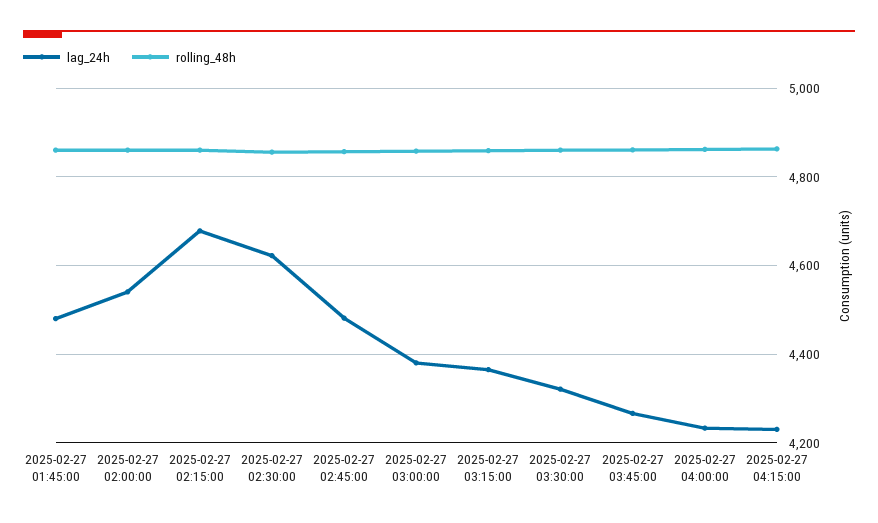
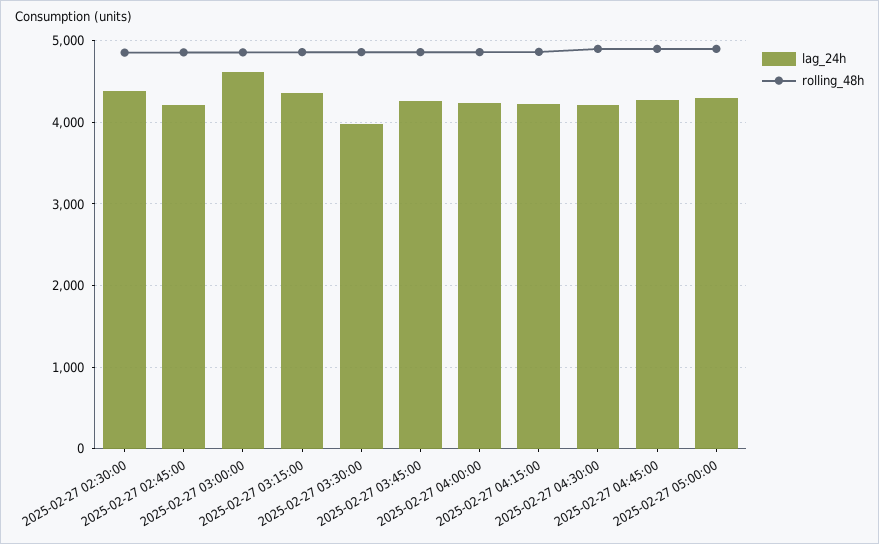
lag_24h, 2025-02-27 01:45:00: 4480 -> none
rolling_48h, 2025-02-27 01:45:00: 4860 -> none
lag_24h, 2025-02-27 02:00:00: 4540 -> none
rolling_48h, 2025-02-27 02:00:00: 4860 -> none
lag_24h, 2025-02-27 02:15:00: 4680 -> none
rolling_48h, 2025-02-27 02:15:00: 4860 -> none
lag_24h, 2025-02-27 02:30:00: 4620 -> 4400
lag_24h, 2025-02-27 02:45:00: 4480 -> 4200
lag_24h, 2025-02-27 03:00:00: 4380 -> 4600
lag_24h, 2025-02-27 03:30:00: 4320 -> 4000
lag_24h, 2025-02-27 04:30:00: none -> 4200
rolling_48h, 2025-02-27 04:30:00: none -> 4900
lag_24h, 2025-02-27 04:45:00: none -> 4300
rolling_48h, 2025-02-27 04:45:00: none -> 4900
lag_24h, 2025-02-27 05:00:00: none -> 4300
rolling_48h, 2025-02-27 05:00:00: none -> 4900

